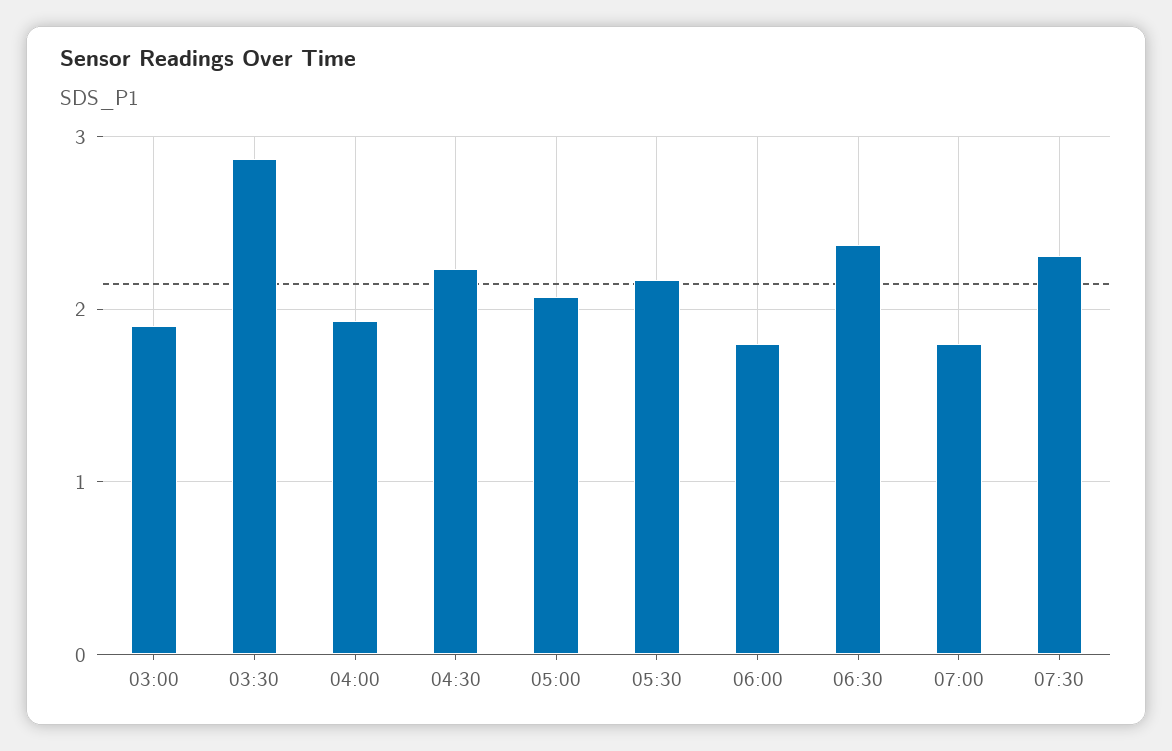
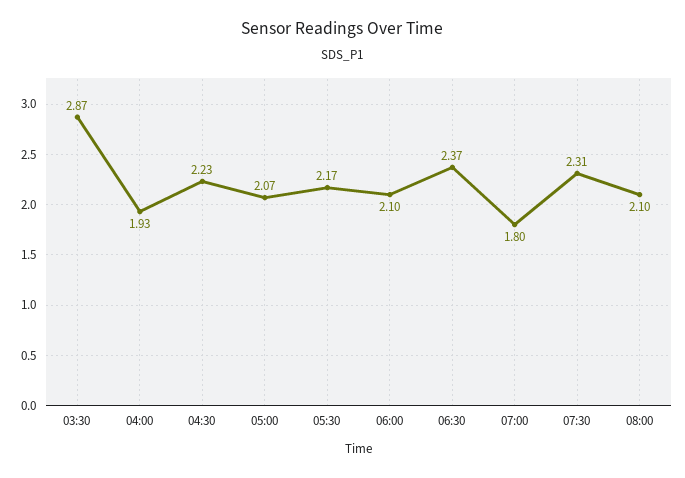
03:00: 1.9 -> none
06:00: 1.8 -> 2.1
08:00: none -> 2.1

